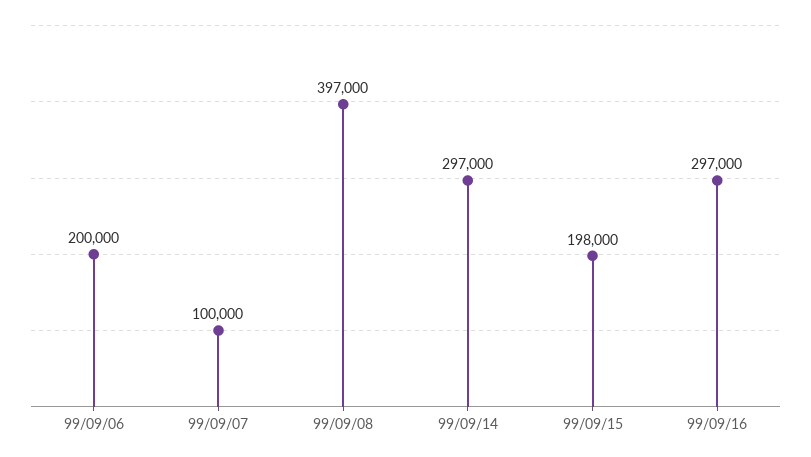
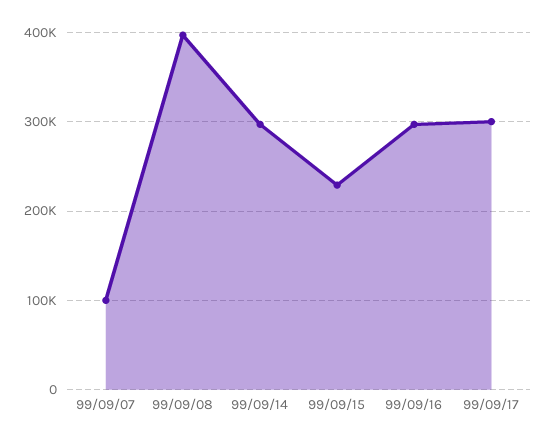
99/09/06: 200000 -> none
99/09/15: 198000 -> 230000
99/09/17: none -> 300000

